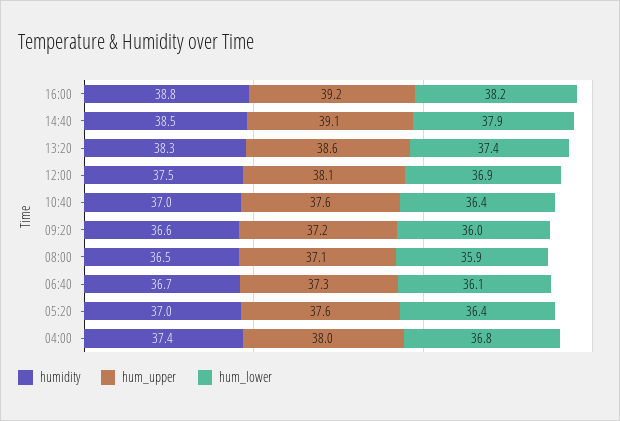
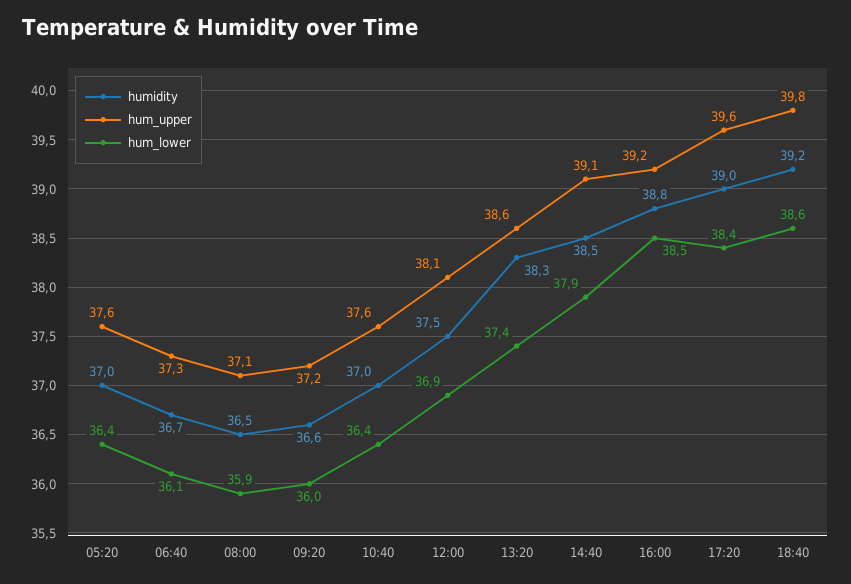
hum_lower, 16:00: 38.2 -> 38.5
humidity, 04:00: 37.4 -> none
hum_upper, 04:00: 38 -> none
hum_lower, 04:00: 36.8 -> none
humidity, 17:20: none -> 39
hum_upper, 17:20: none -> 39.6
hum_lower, 17:20: none -> 38.4
humidity, 18:40: none -> 39.2
hum_upper, 18:40: none -> 39.8
hum_lower, 18:40: none -> 38.6

